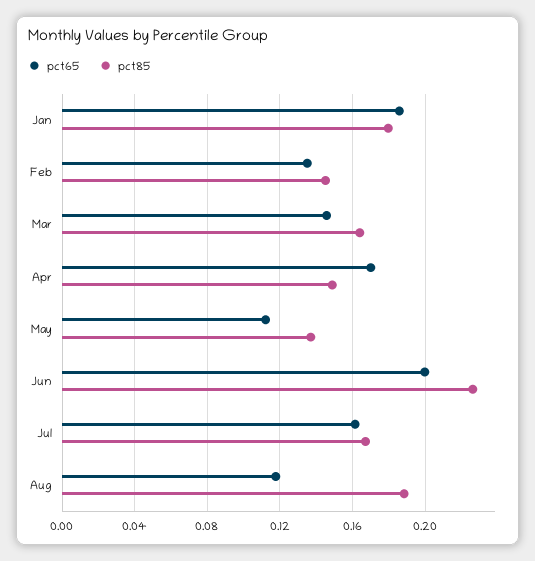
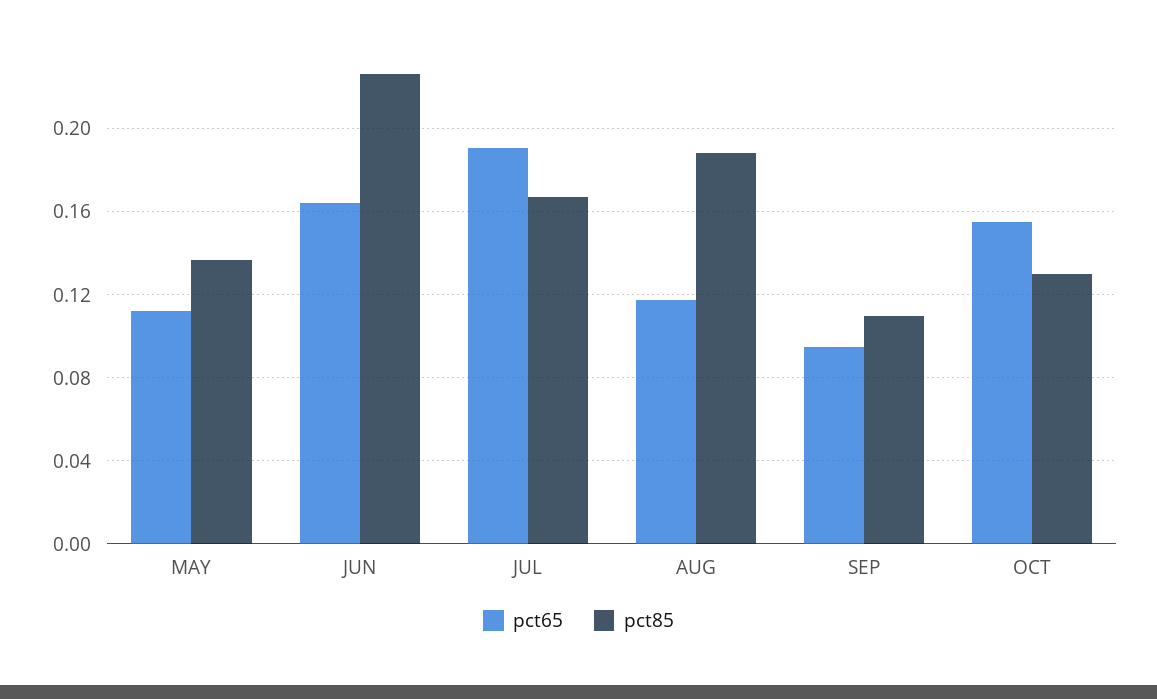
pct65, Jan: 0.185 -> none
pct85, Jan: 0.18 -> none
pct65, Feb: 0.135 -> none
pct85, Feb: 0.145 -> none
pct65, Mar: 0.145 -> none
pct85, Mar: 0.165 -> none
pct65, Apr: 0.17 -> none
pct85, Apr: 0.15 -> none
pct65, Jun: 0.2 -> 0.165
pct65, Jul: 0.16 -> 0.19
pct65, SEP: none -> 0.095
pct85, SEP: none -> 0.11
pct65, OCT: none -> 0.155
pct85, OCT: none -> 0.13

